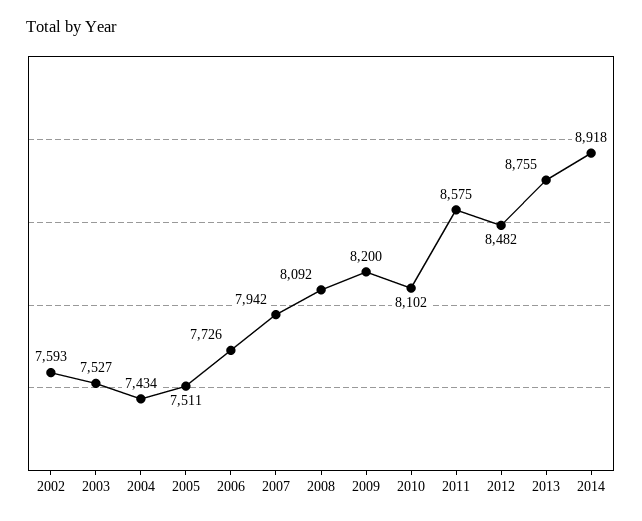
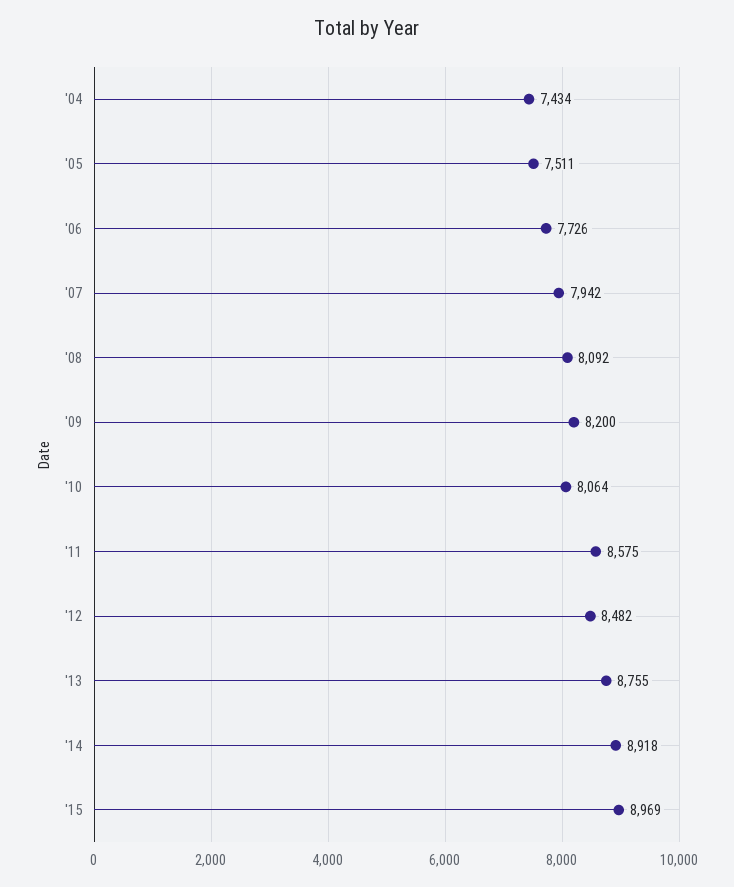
2002: 7593 -> none
2003: 7527 -> none
2010: 8102 -> 8064
'15: none -> 8969

